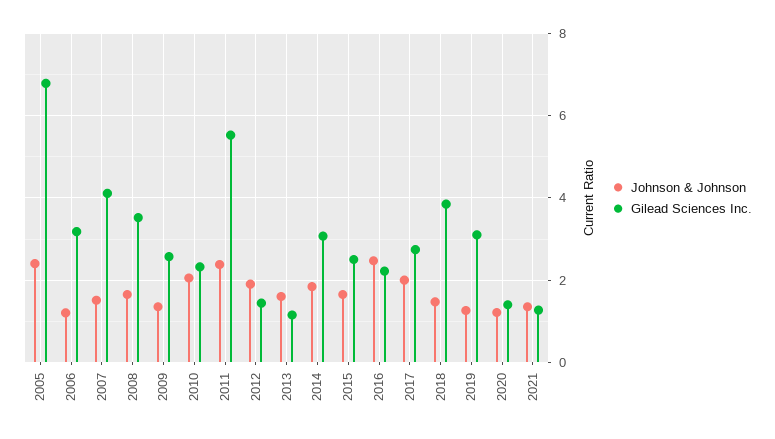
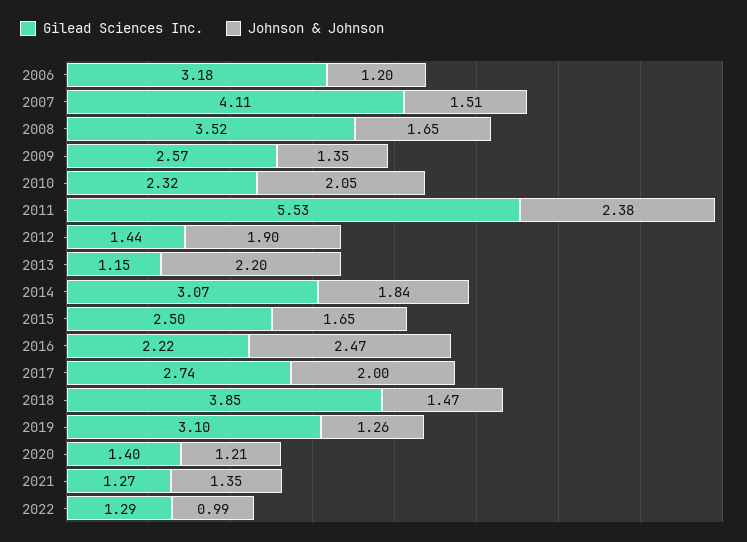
Johnson & Johnson, 2005: 2.4 -> none
Gilead Sciences Inc., 2005: 6.8 -> none
Johnson & Johnson, 2013: 1.6 -> 2.2
Gilead Sciences Inc., 2022: none -> 1.29
Johnson & Johnson, 2022: none -> 0.99

